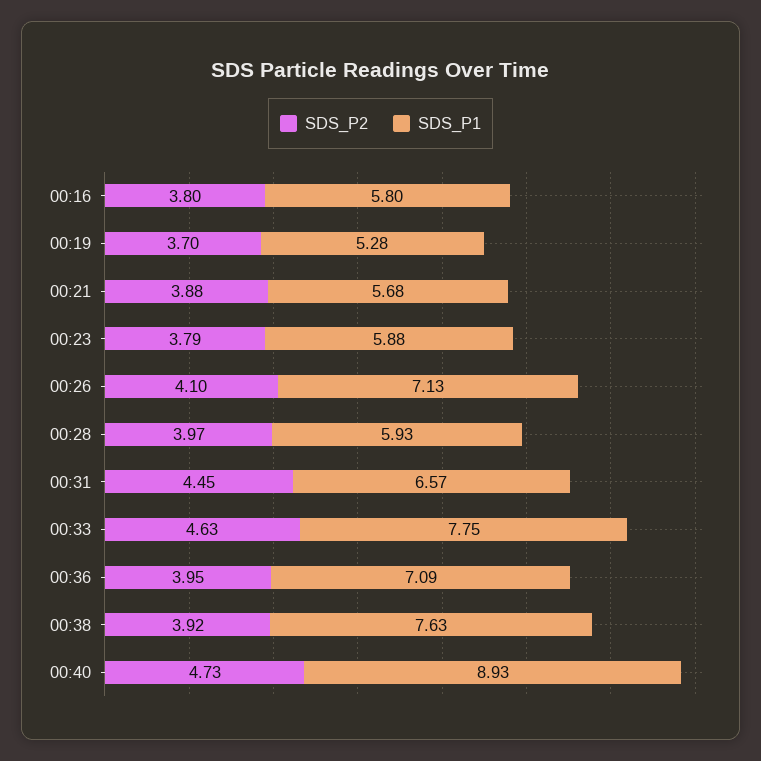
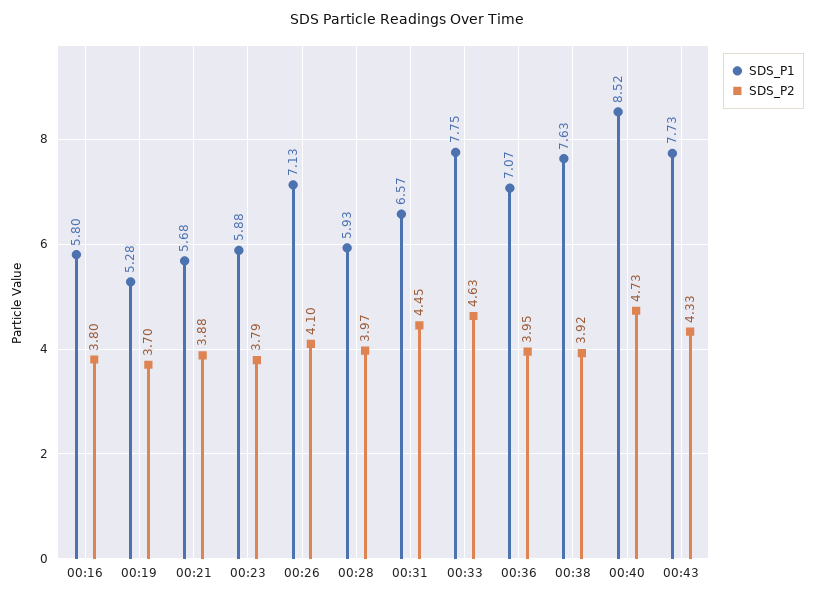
SDS_P1, 00:36: 7.09 -> 7.07
SDS_P1, 00:40: 8.93 -> 8.52
SDS_P1, 00:43: none -> 7.73
SDS_P2, 00:43: none -> 4.33

